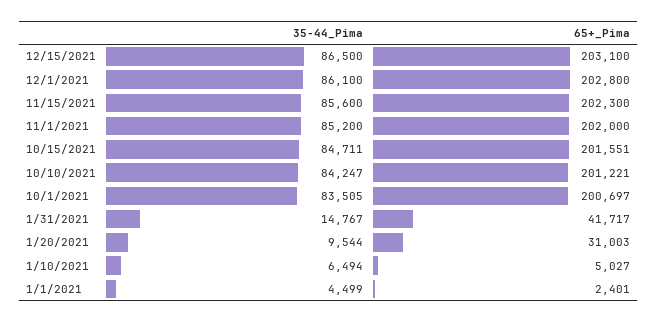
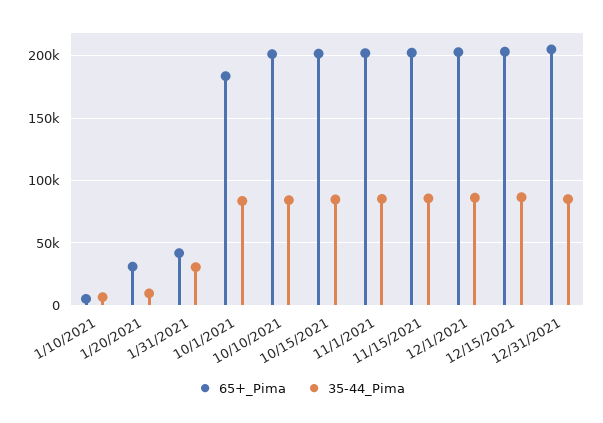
65+_Pima, 10/1/2021: 200697 -> 185000
35-44_Pima, 1/31/2021: 14767 -> 30000
35-44_Pima, 1/1/2021: 4499 -> none
65+_Pima, 1/1/2021: 2401 -> none
65+_Pima, 12/31/2021: none -> 205000
35-44_Pima, 12/31/2021: none -> 85000

